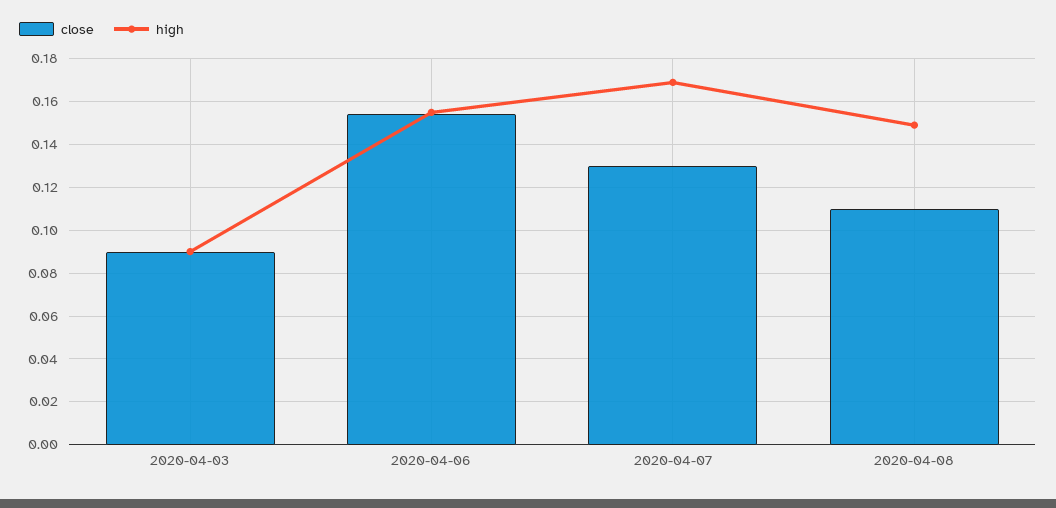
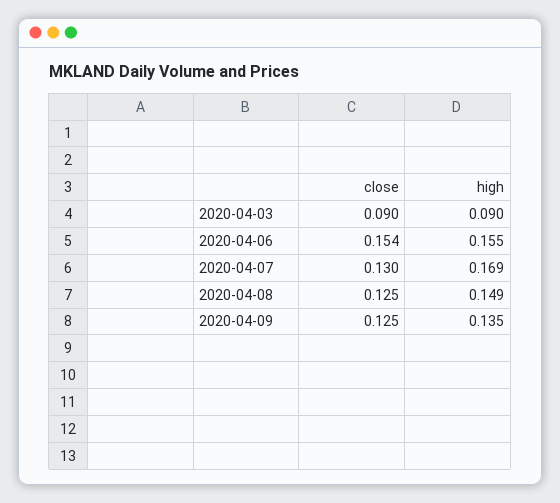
close, 2020-04-08: 0.11 -> 0.125
close, 2020-04-09: none -> 0.125
high, 2020-04-09: none -> 0.135

